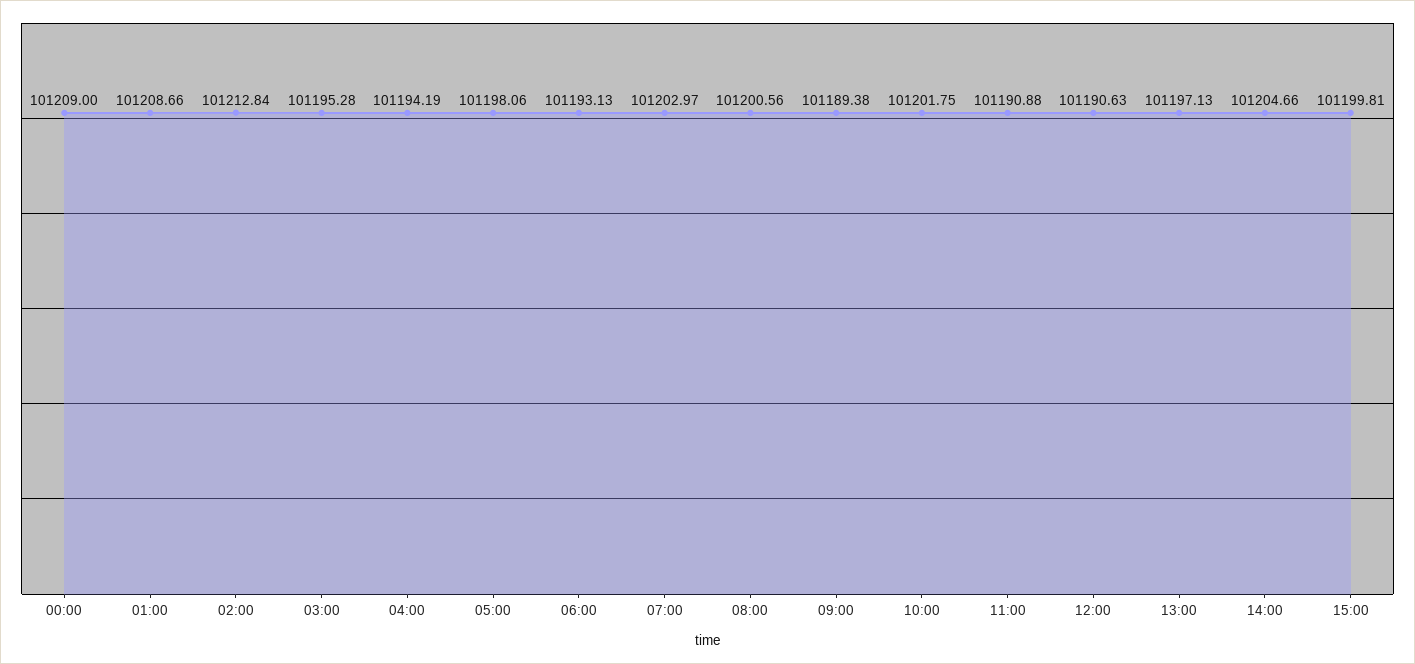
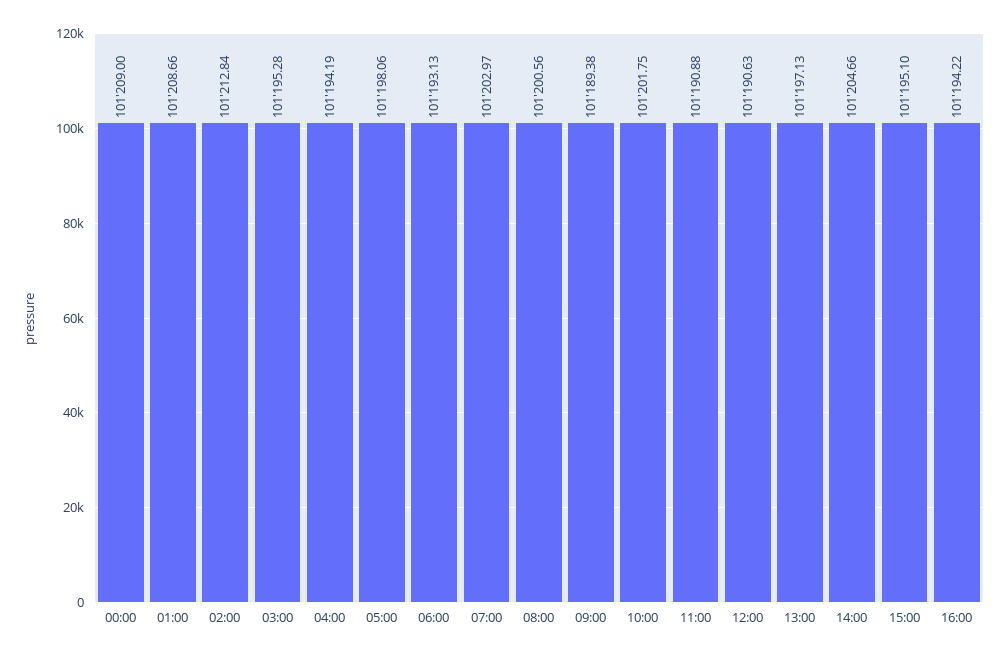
15:00: 101199.81 -> 101195.1
16:00: none -> 101194.22

